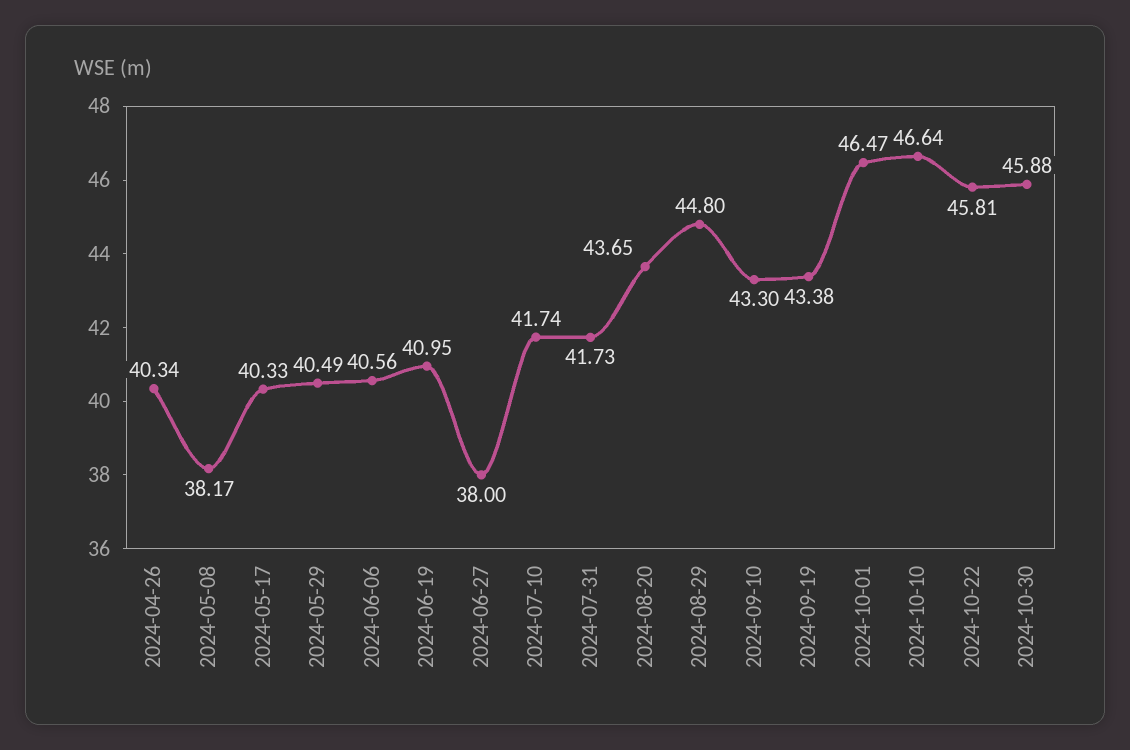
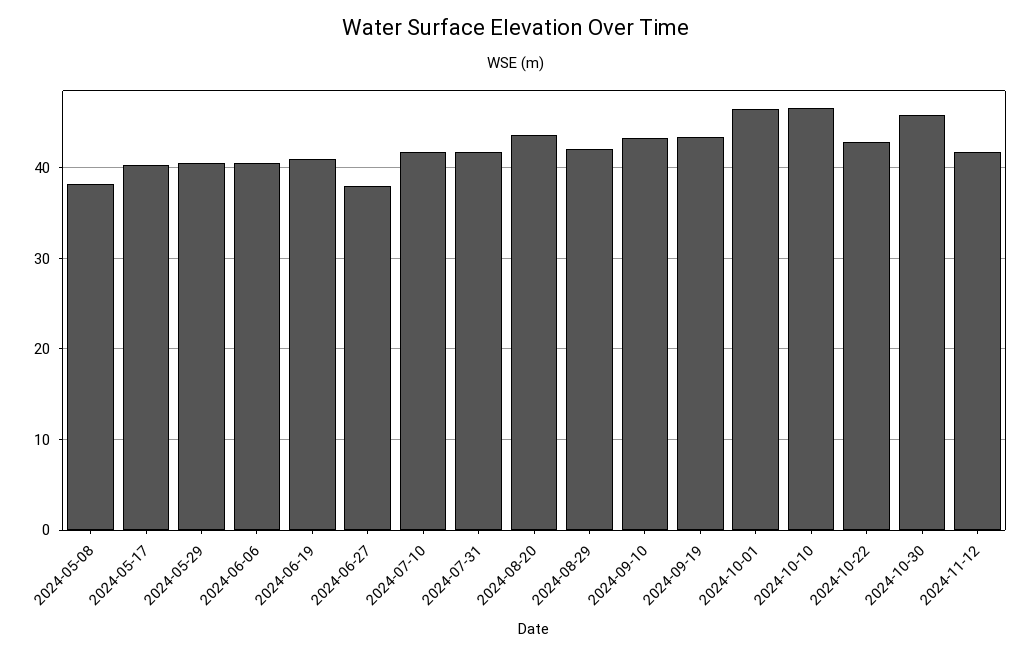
2024-04-26: 40.34 -> none
2024-08-29: 44.8 -> 42
2024-10-22: 45.81 -> 43
2024-11-12: none -> 42

